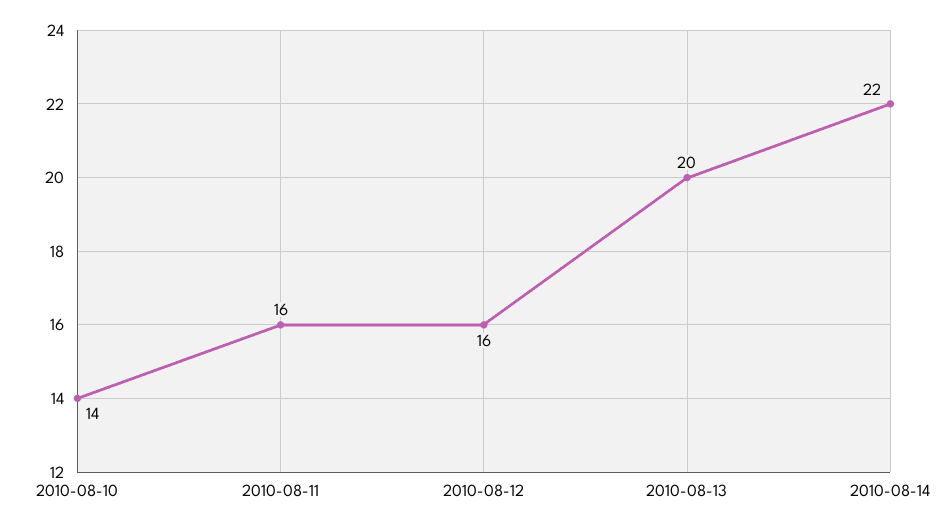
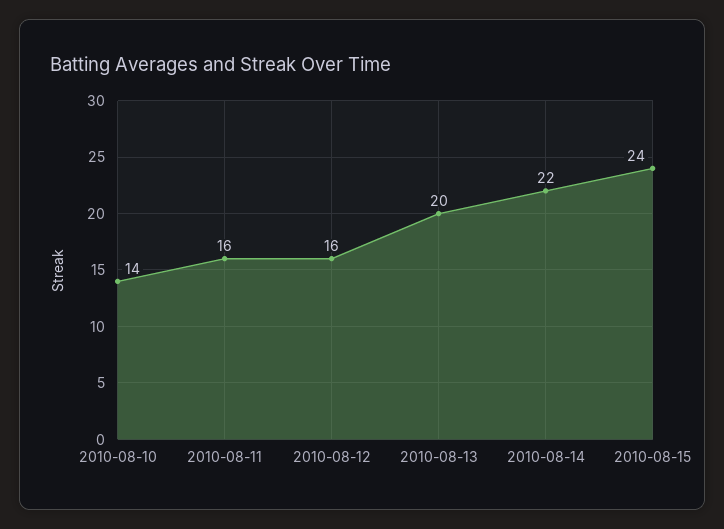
2010-08-15: none -> 24

